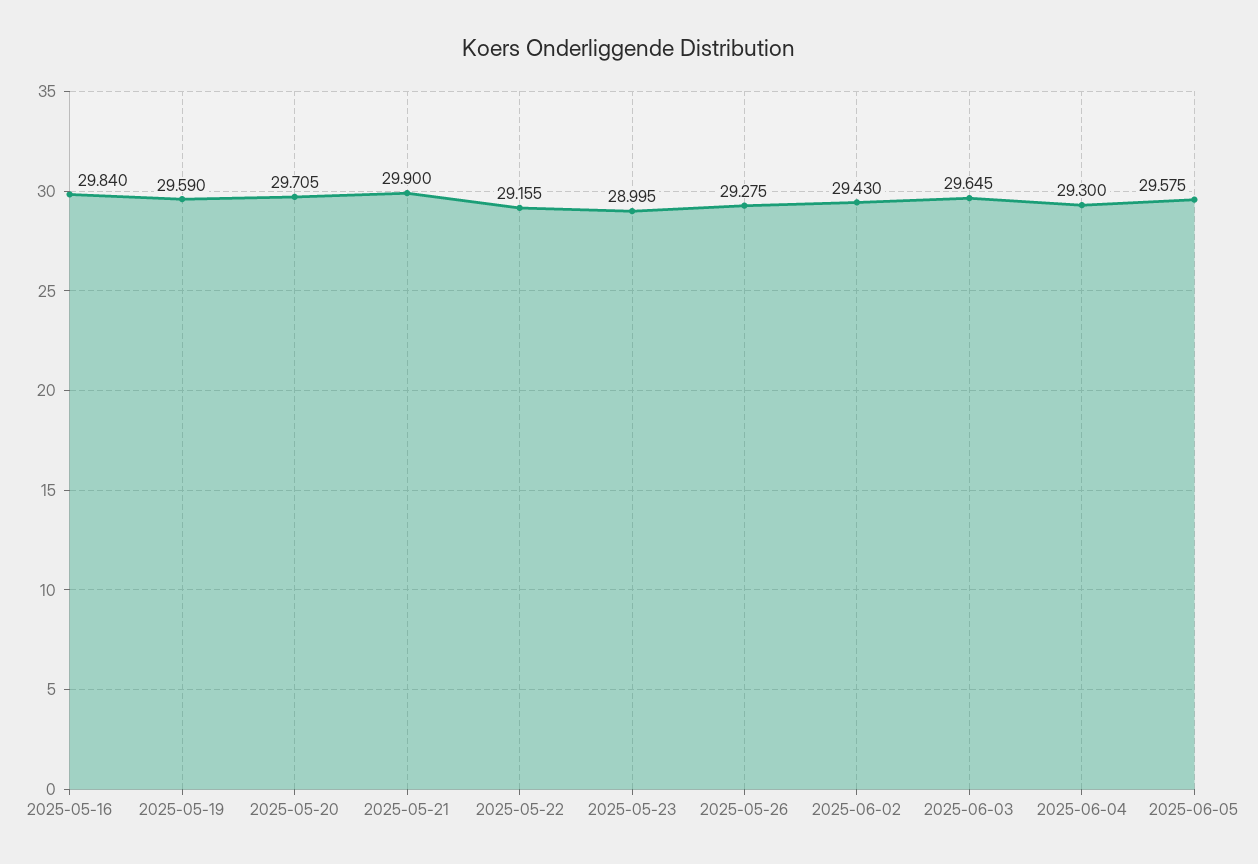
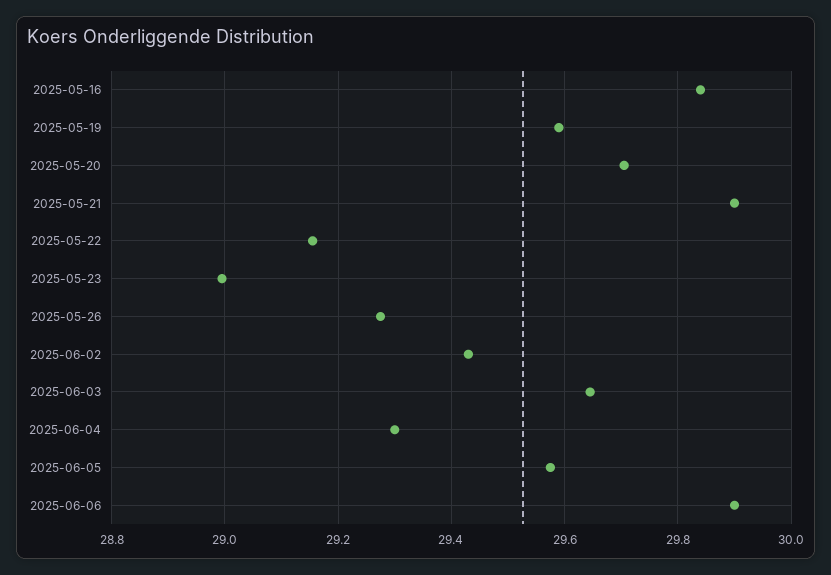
2025-06-06: none -> 29.9

